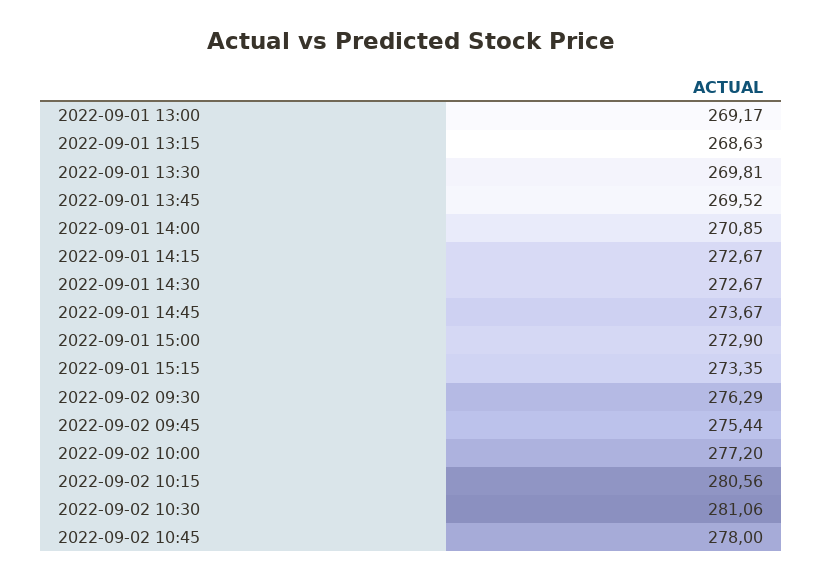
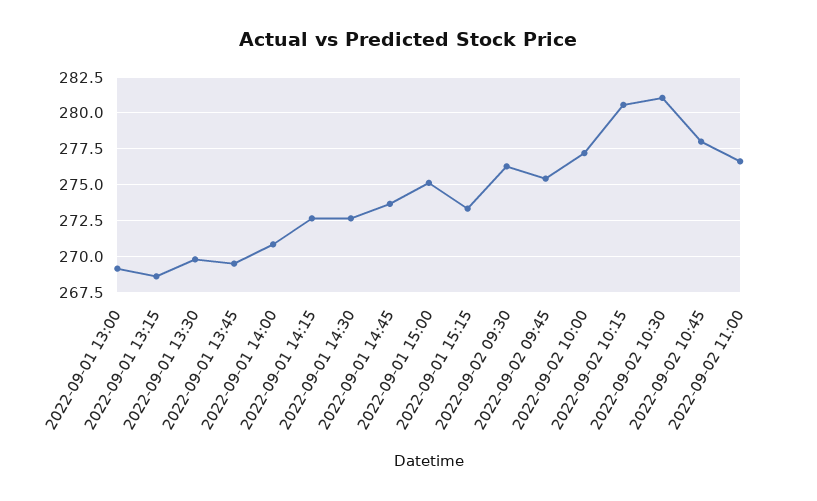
2022-09-01 15:00: 272.9 -> 275
2022-09-02 11:00: none -> 276.5

